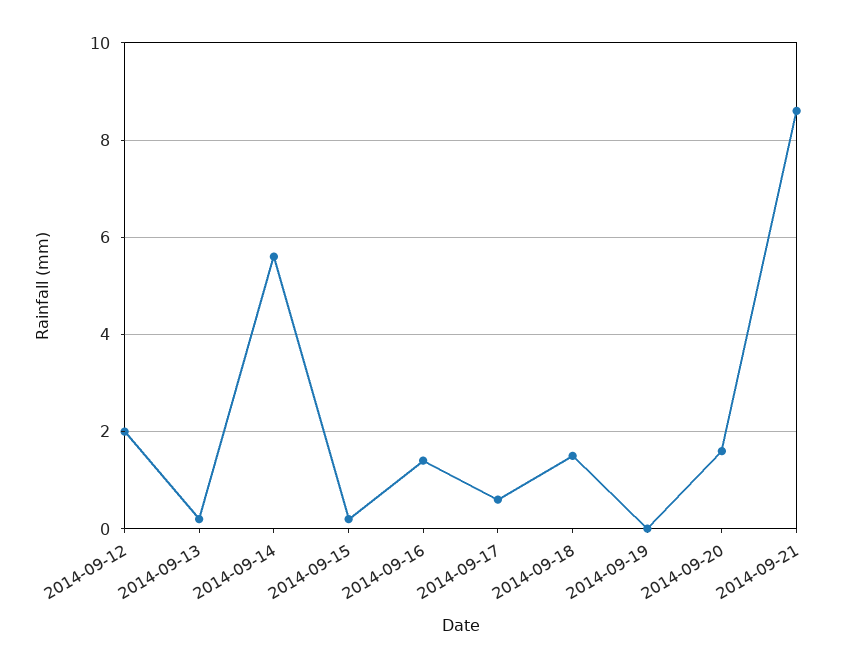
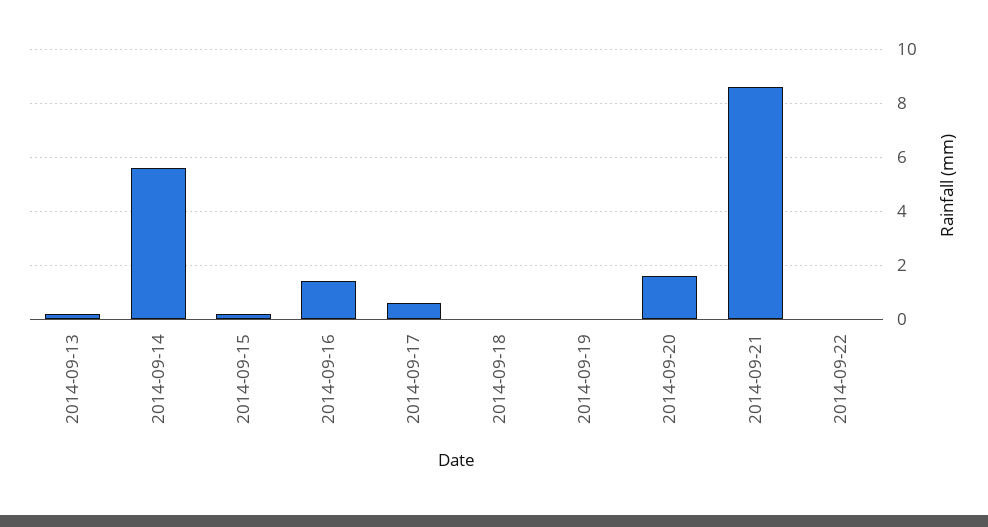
2014-09-12: 2 -> none
2014-09-18: 1.5 -> 0
2014-09-22: none -> 0

